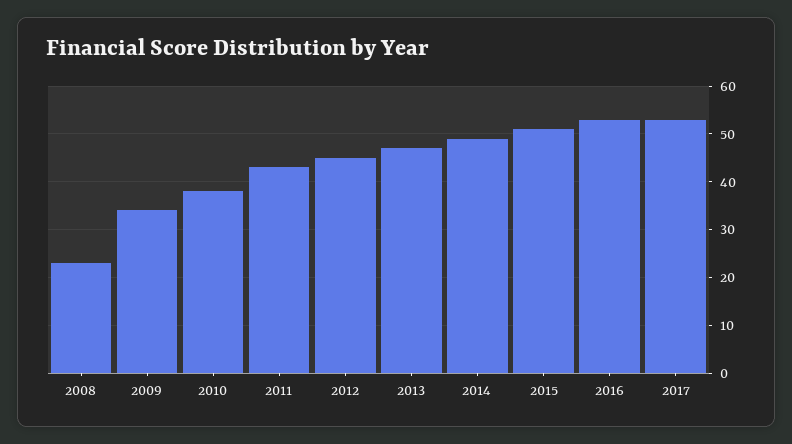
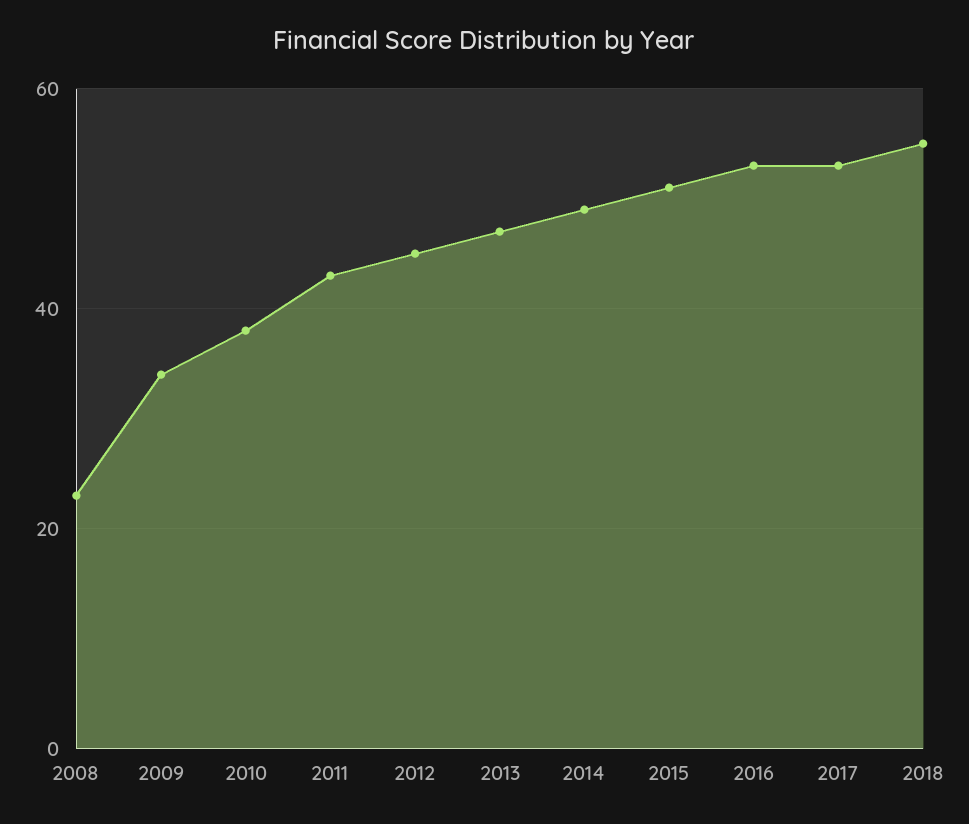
2018: none -> 55

